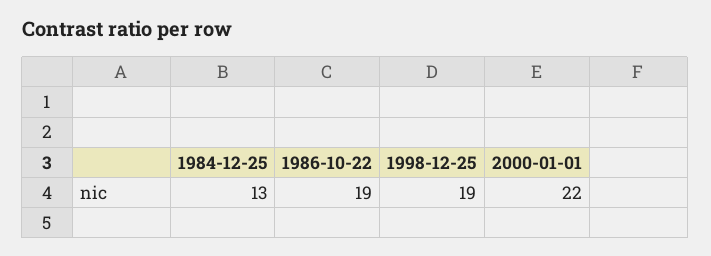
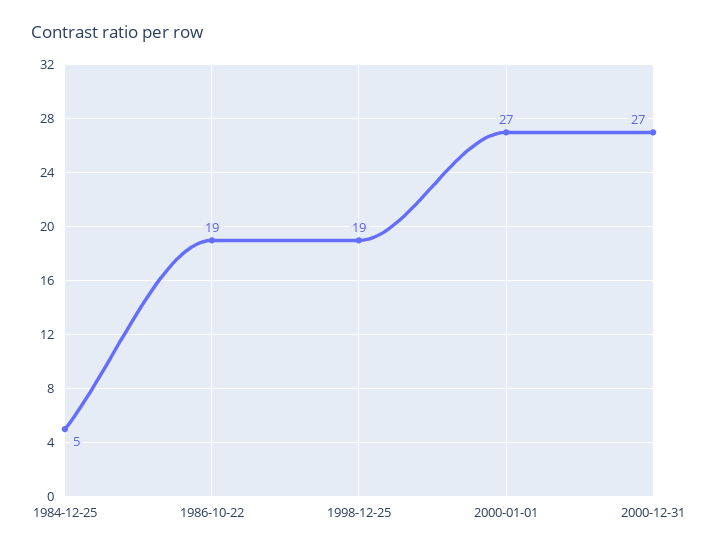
1984-12-25: 13 -> 5
2000-01-01: 22 -> 27
2000-12-31: none -> 27

